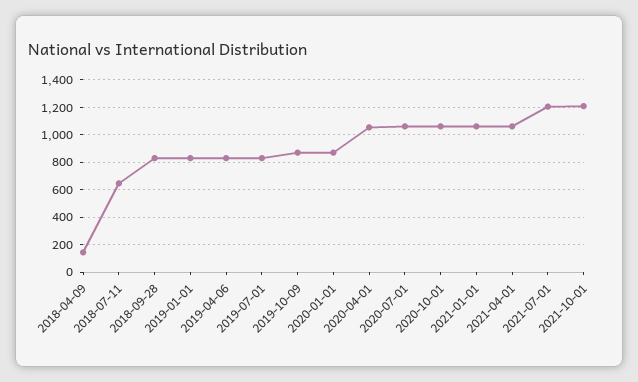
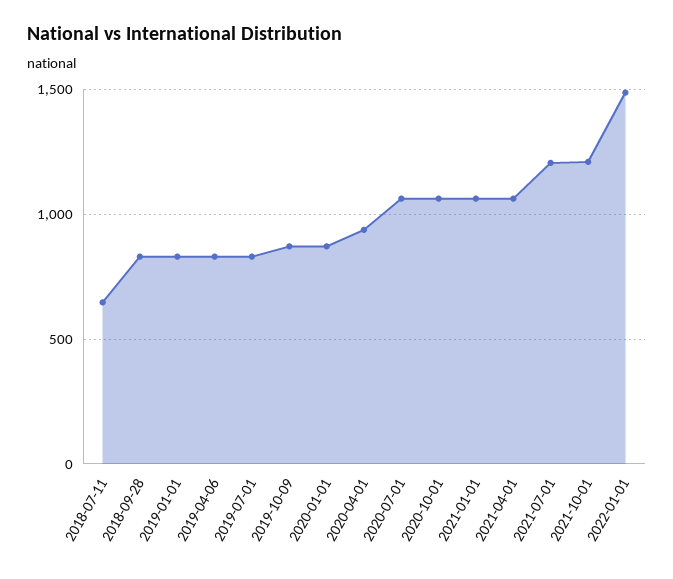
2018-04-09: 150 -> none
2020-04-01: 1050 -> 950
2022-01-01: none -> 1500

